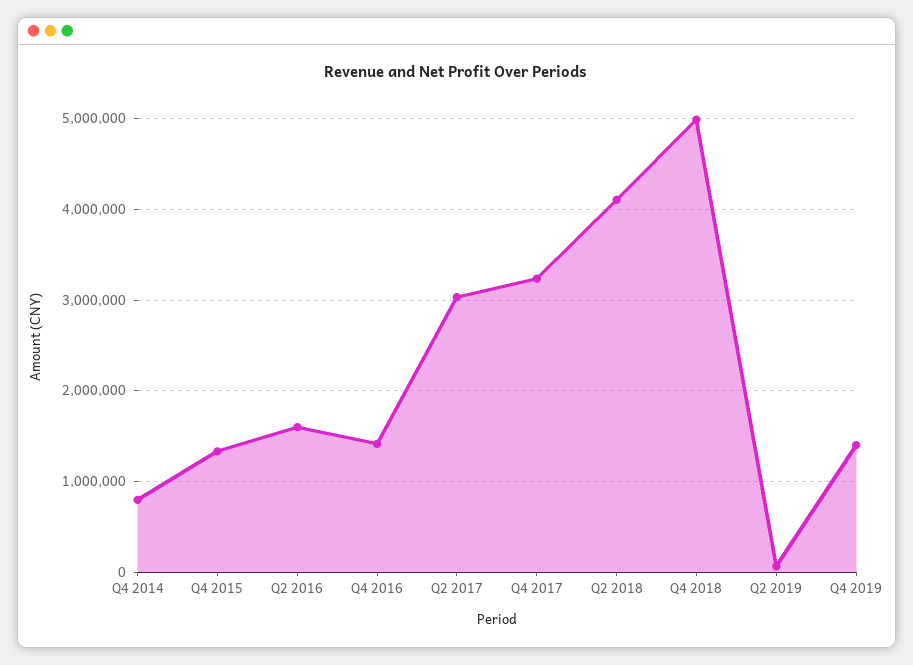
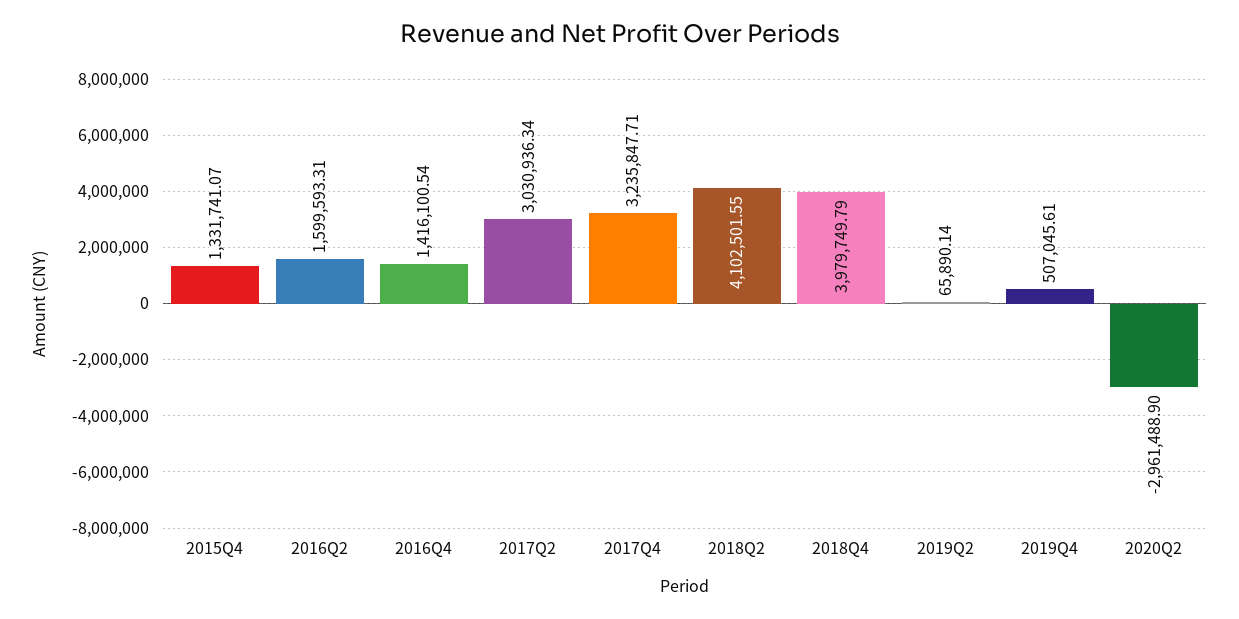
Q4 2014: 800000 -> none
Q4 2018: 5000000 -> 3979749.79
Q4 2019: 1400000 -> 507045.61
2020Q2: none -> -2961488.9

